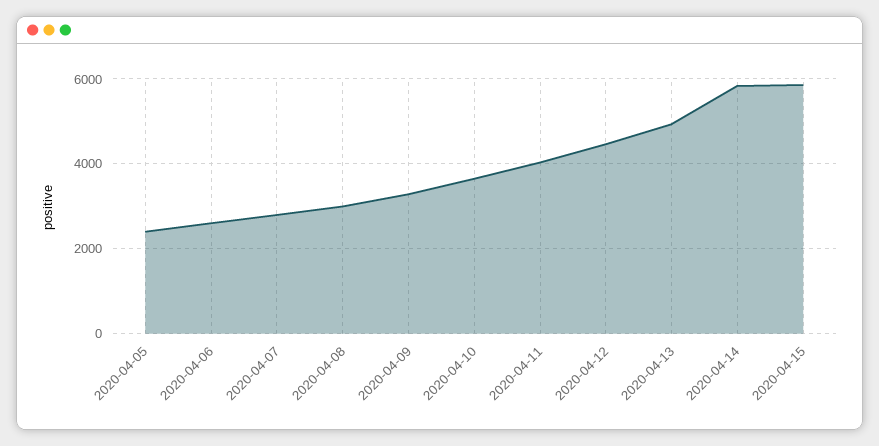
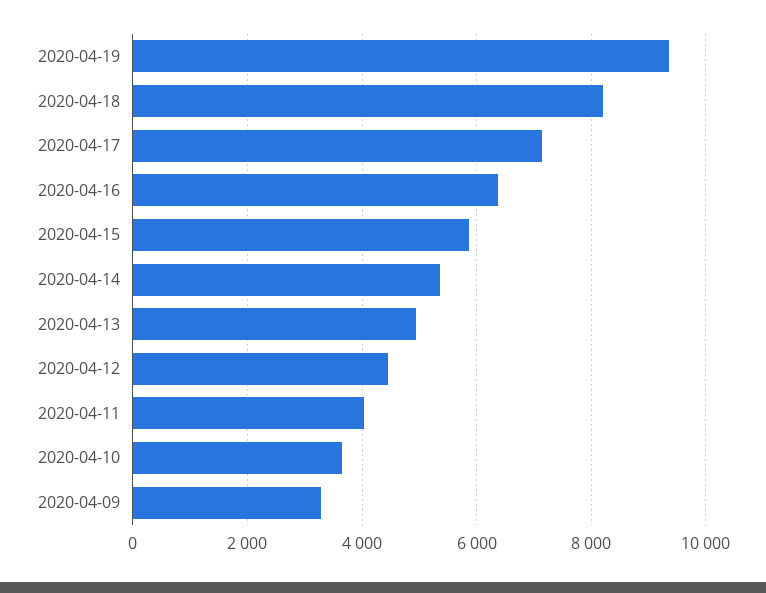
2020-04-05: 2400 -> none
2020-04-06: 2600 -> none
2020-04-07: 2800 -> none
2020-04-08: 3000 -> none
2020-04-14: 5800 -> 5400
2020-04-19: none -> 9400
2020-04-18: none -> 8200
2020-04-17: none -> 7200
2020-04-16: none -> 6400

